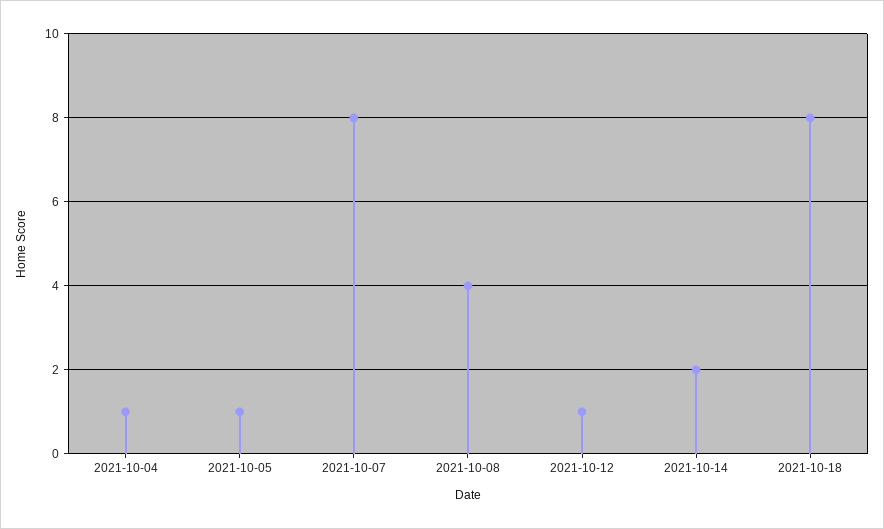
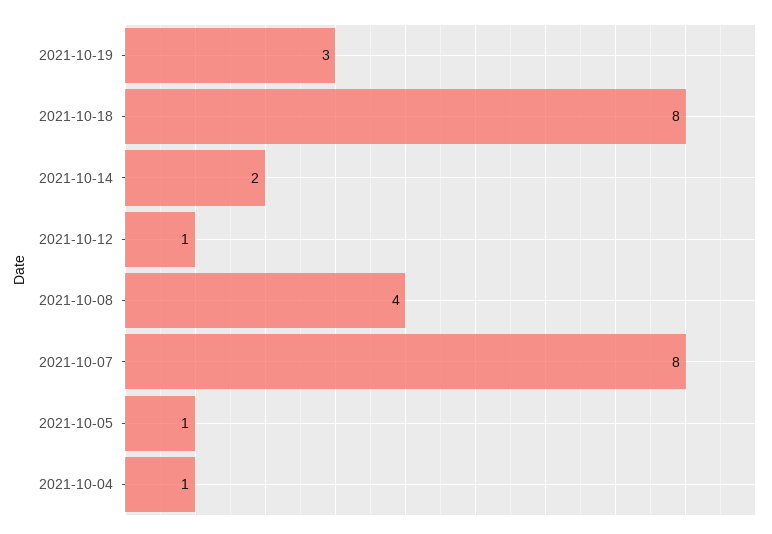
2021-10-19: none -> 3

